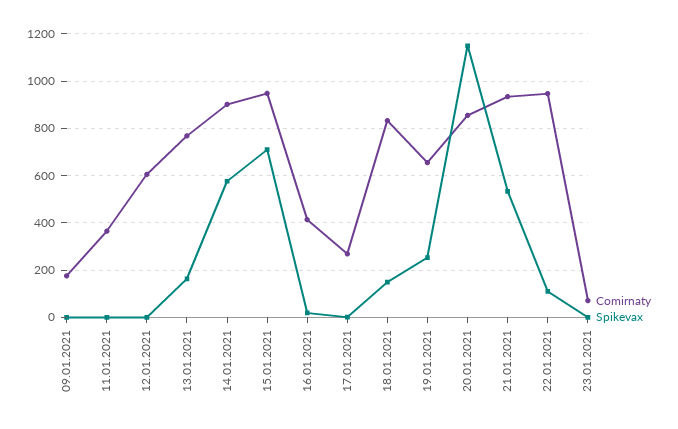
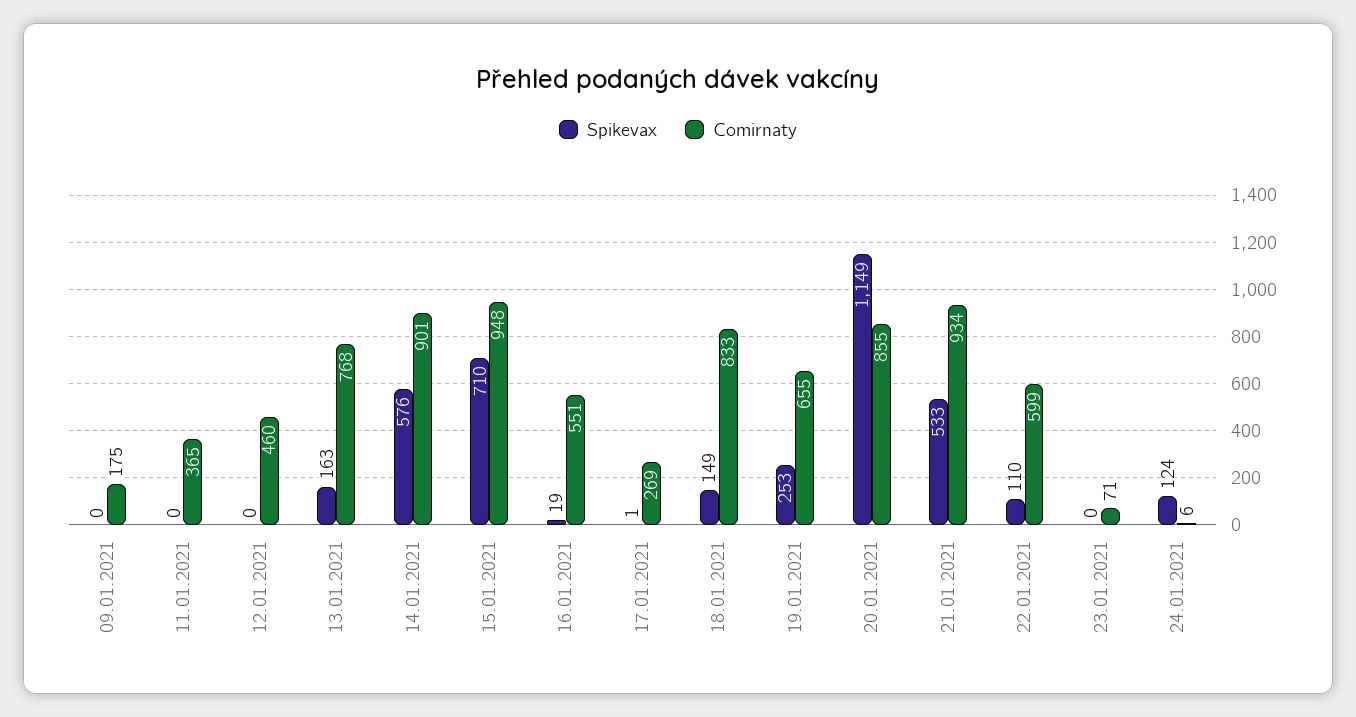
Comirnaty, 12.01.2021: 600 -> 460
Comirnaty, 16.01.2021: 400 -> 551
Comirnaty, 22.01.2021: 950 -> 599
Spikevax, 24.01.2021: none -> 124
Comirnaty, 24.01.2021: none -> 6

